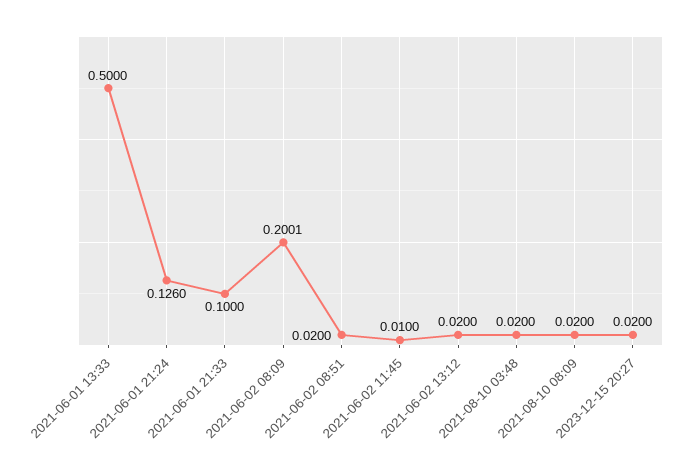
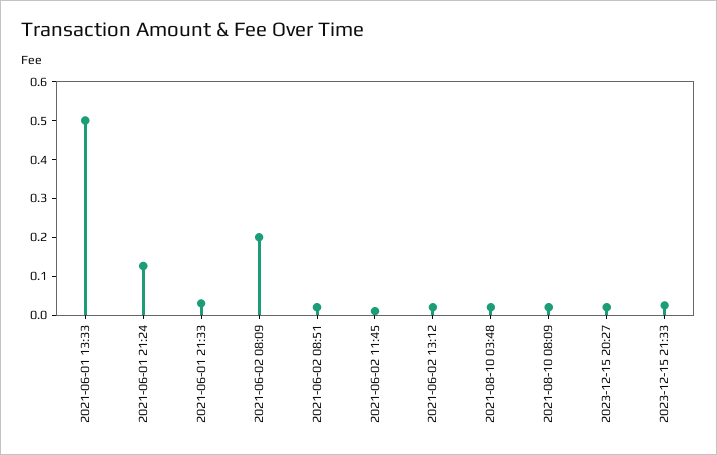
2021-06-01 21:33: 0.1 -> 0.025
2023-12-15 21:33: none -> 0.025

